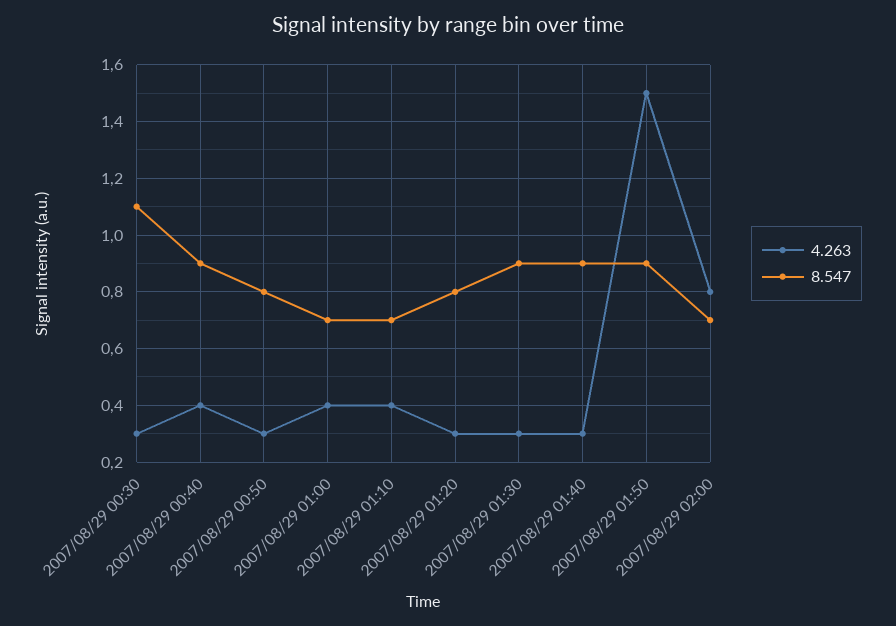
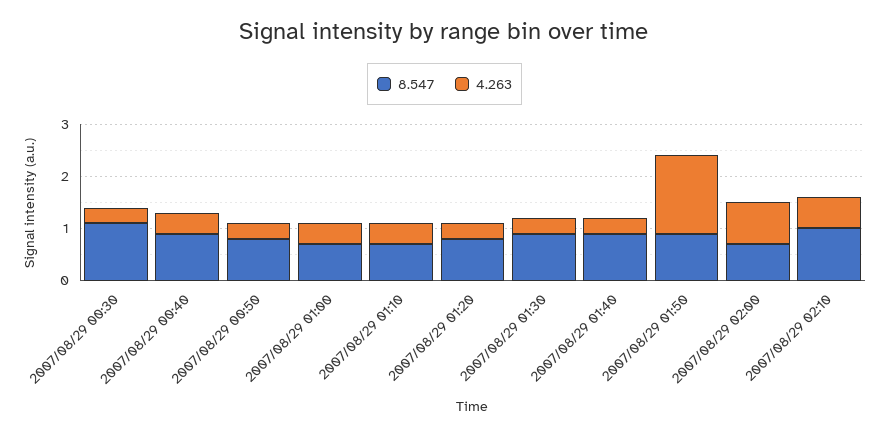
8.547, 2007/08/29 02:10: none -> 1
4.263, 2007/08/29 02:10: none -> 0.5

